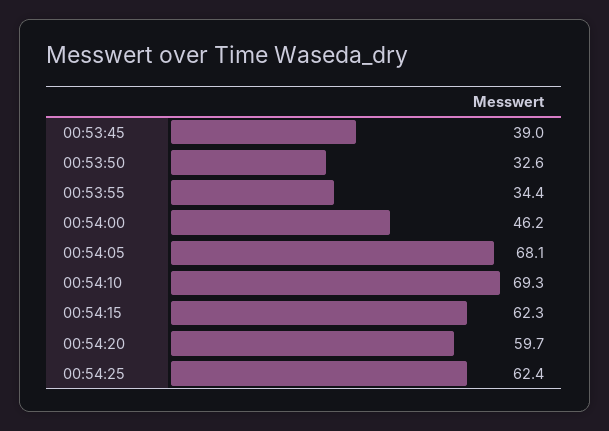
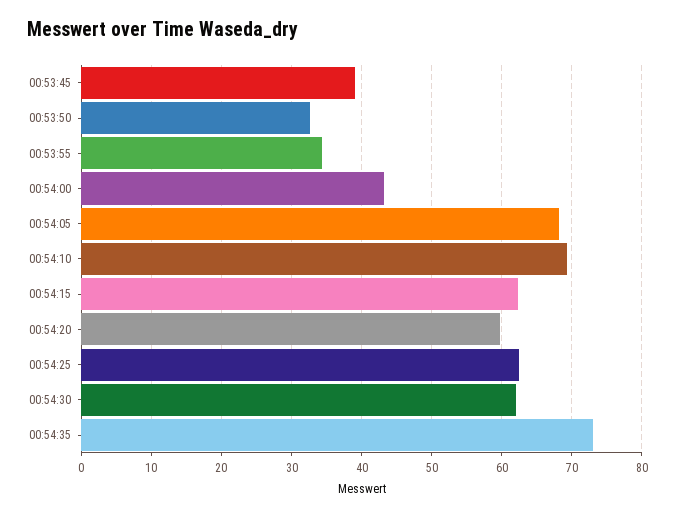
00:54:00: 46.2 -> 43
00:54:30: none -> 62
00:54:35: none -> 73

